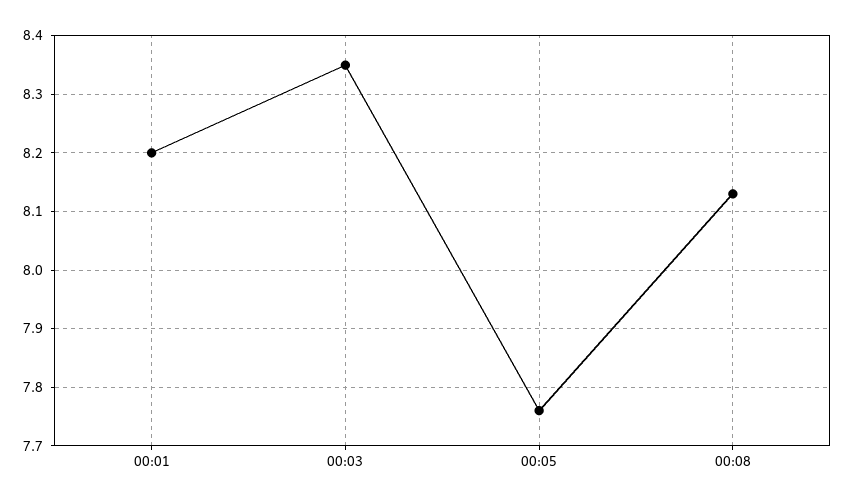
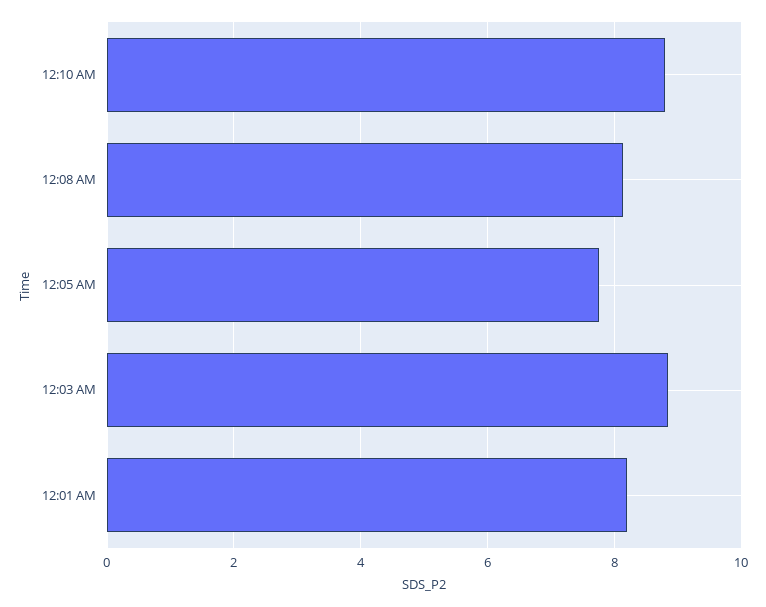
00:03: 8.35 -> 8.8
12:10 AM: none -> 8.8

